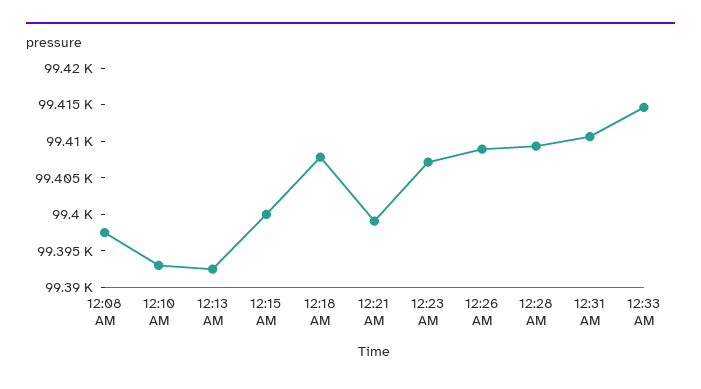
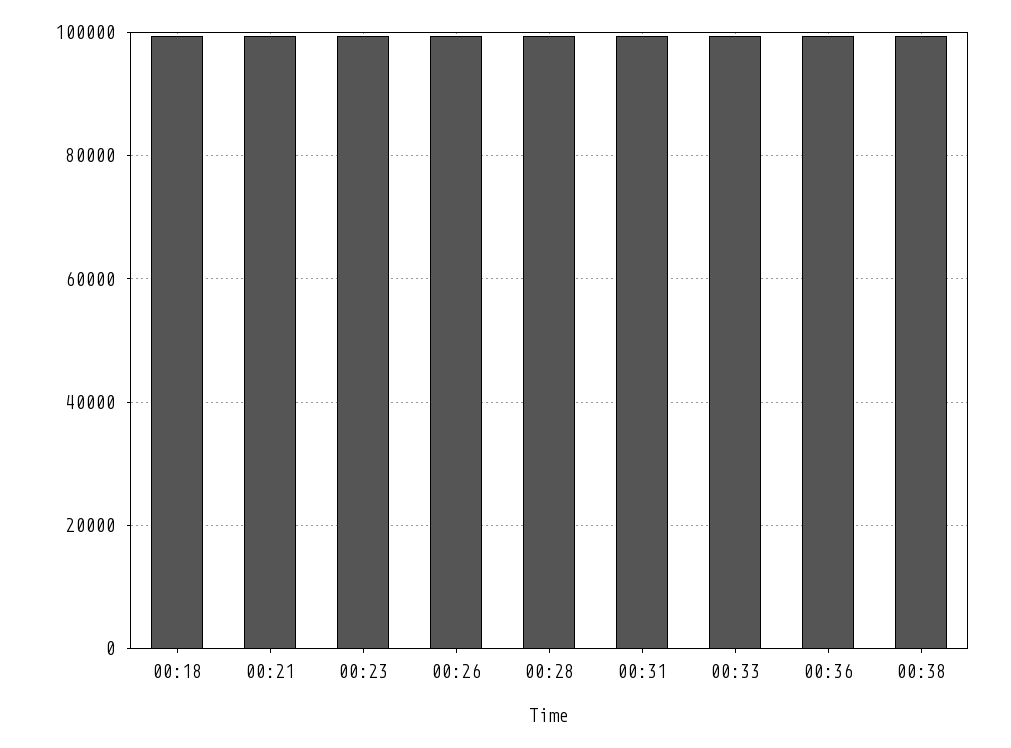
12:08 AM: 99397.5 -> none
12:10 AM: 99392.5 -> none
12:13 AM: 99392.5 -> none
12:15 AM: 99400 -> none
00:36: none -> 100000
00:38: none -> 100000

